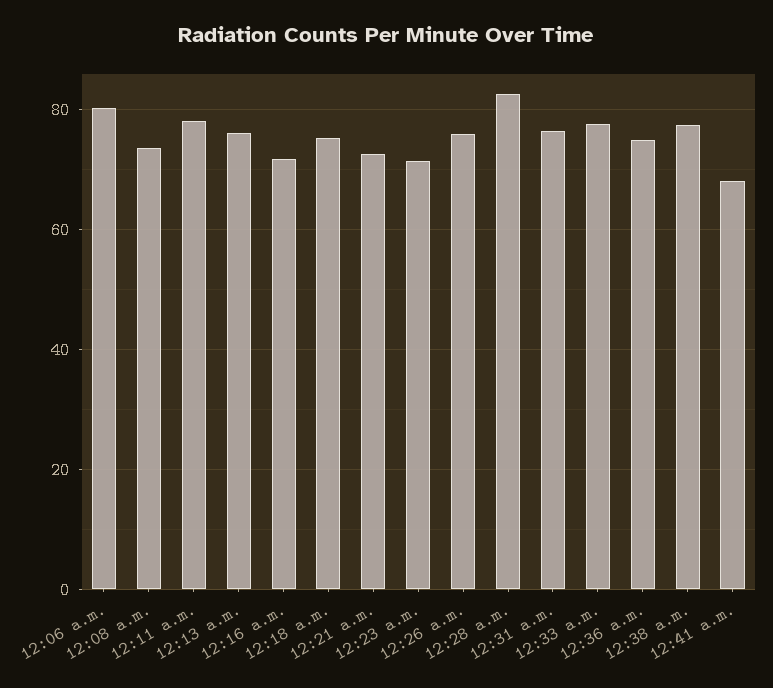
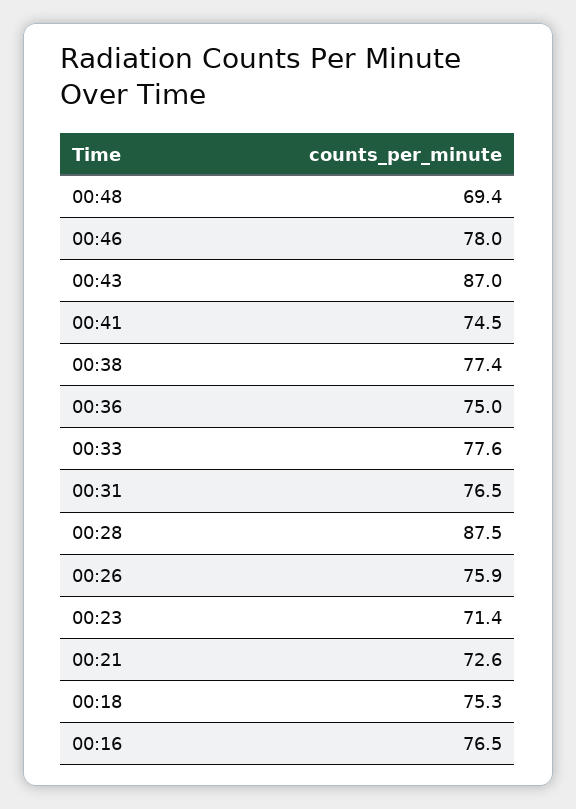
12:06 a.m.: 80 -> none
12:08 a.m.: 74 -> none
12:11 a.m.: 78 -> none
12:13 a.m.: 76 -> none
12:16 a.m.: 72 -> 76.5
12:28 a.m.: 82 -> 87.5
12:41 a.m.: 68 -> 74.5
00:48: none -> 69.4
00:46: none -> 78
00:43: none -> 87

